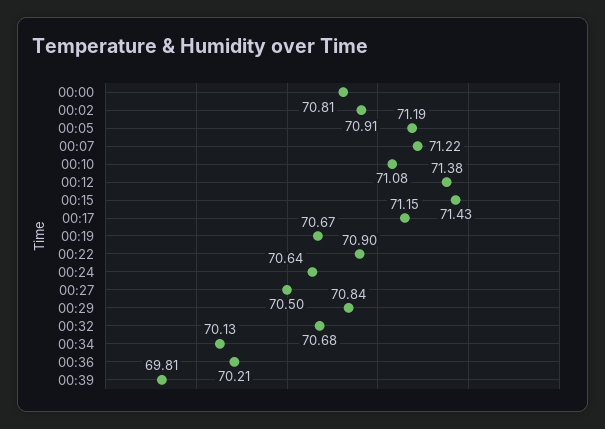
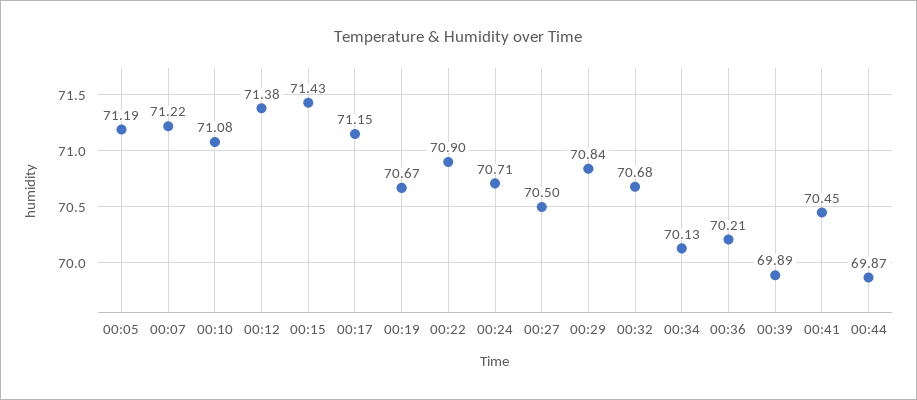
00:00: 70.81 -> none
00:02: 70.91 -> none
00:24: 70.64 -> 70.71
00:39: 69.81 -> 69.89
00:41: none -> 70.45
00:44: none -> 69.87

